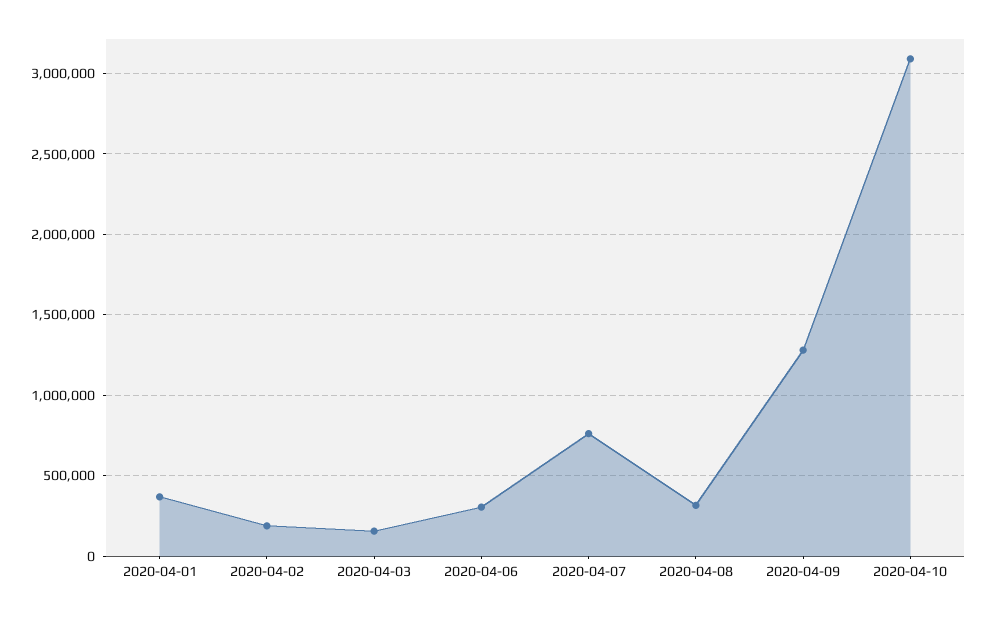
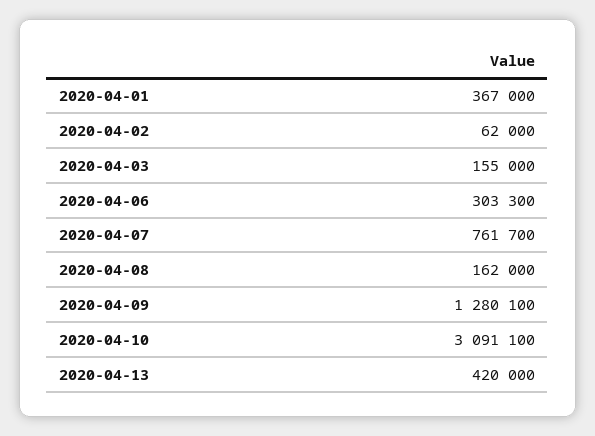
2020-04-02: 200000 -> 62000
2020-04-08: 300000 -> 162000
2020-04-13: none -> 420000

